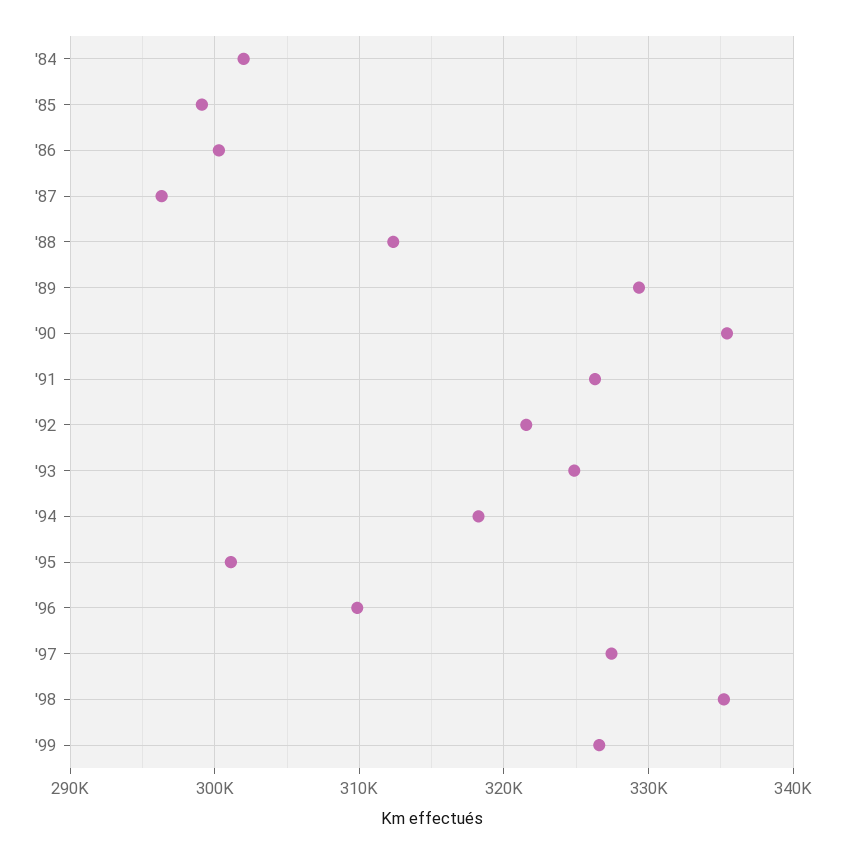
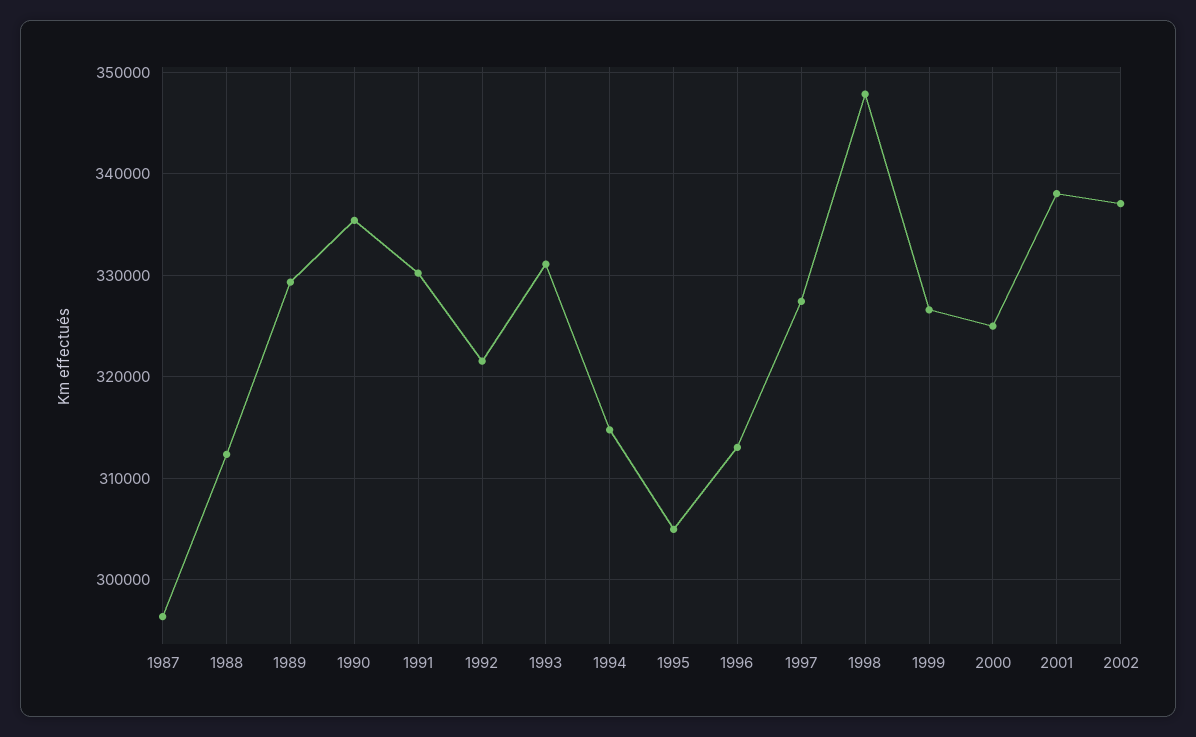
'84: 302000 -> none
'85: 299000 -> none
'86: 300000 -> none
'91: 326000 -> 330000
'93: 325000 -> 331000
'94: 318000 -> 315000
'95: 301000 -> 305000
'96: 310000 -> 313000
'98: 335000 -> 348000
2000: none -> 325000
2001: none -> 338000
2002: none -> 337000

